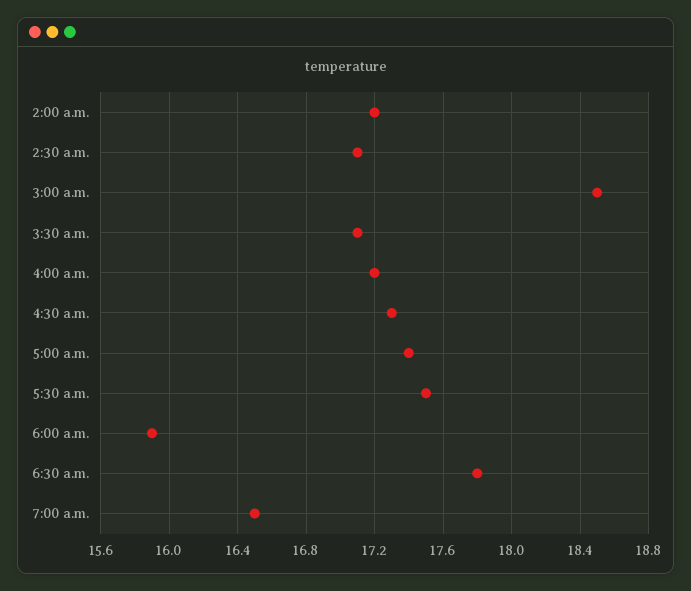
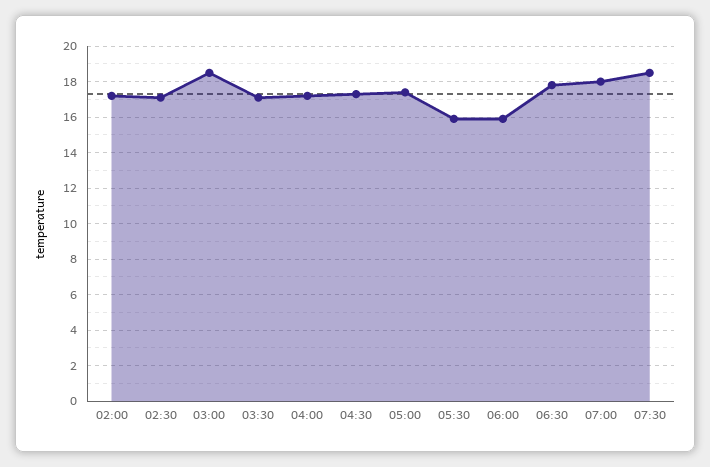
5:30 a.m.: 17.5 -> 16
7:00 a.m.: 16.5 -> 18
07:30: none -> 18.5

